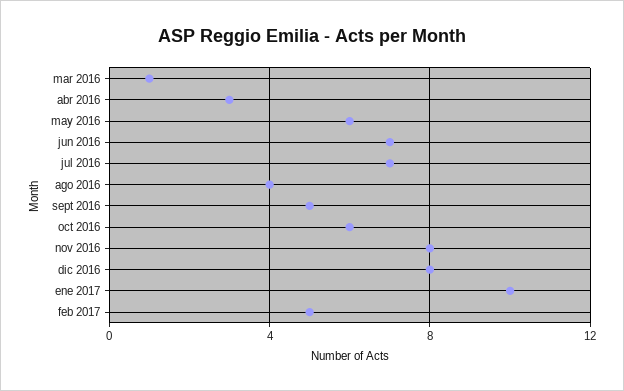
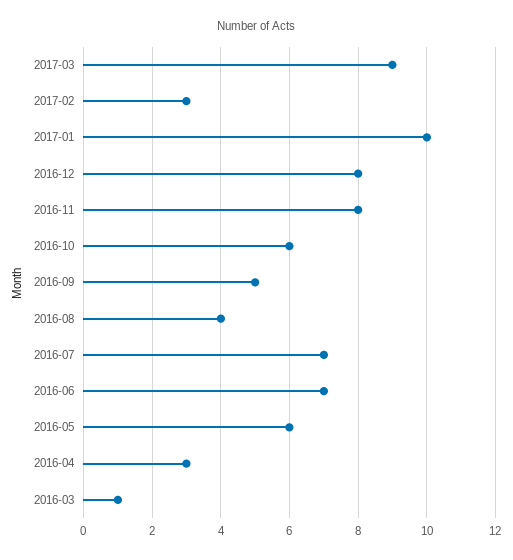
feb 2017: 5 -> 3
2017-03: none -> 9

